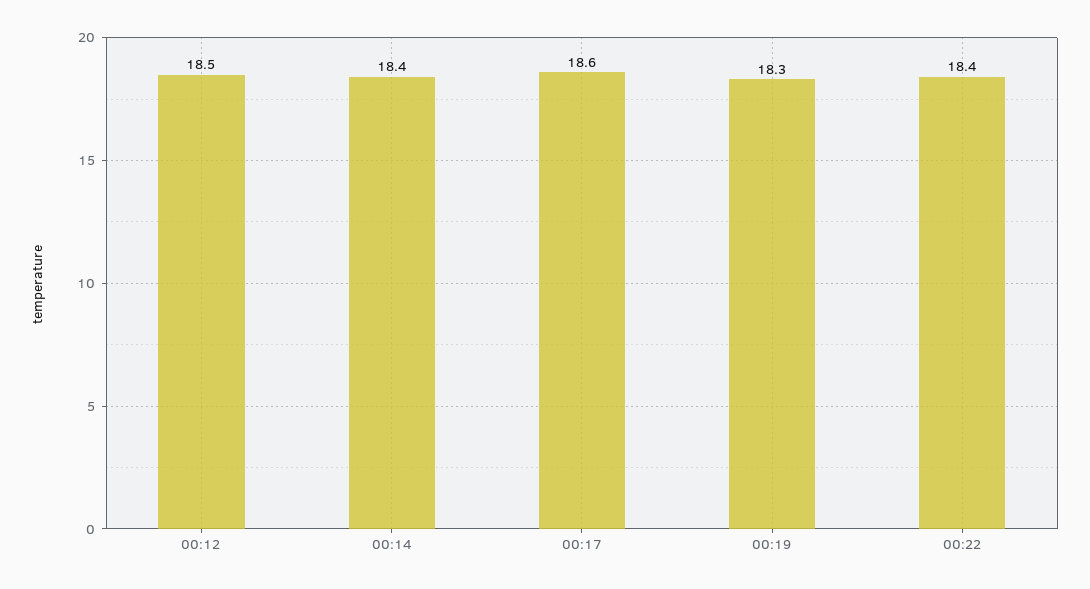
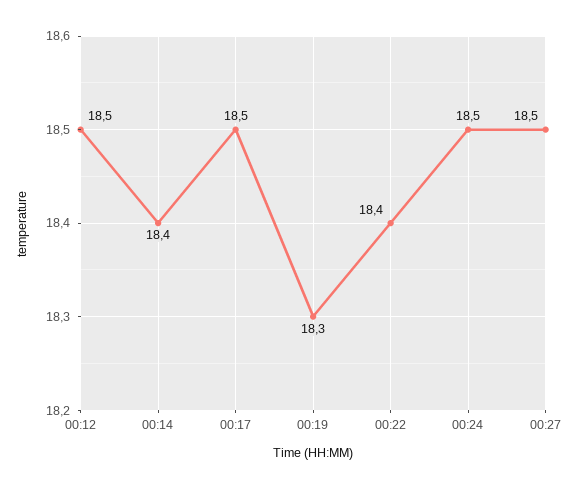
00:17: 18.6 -> 18.5
00:24: none -> 18.5
00:27: none -> 18.5

